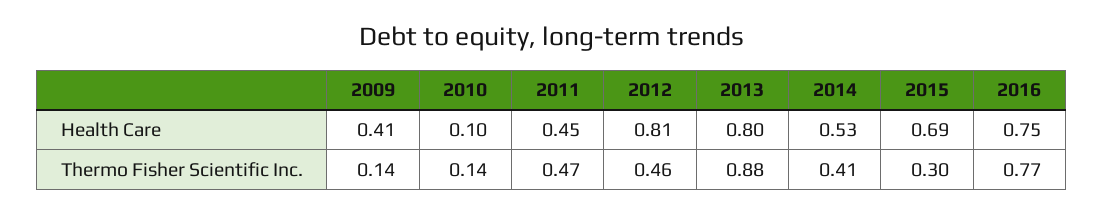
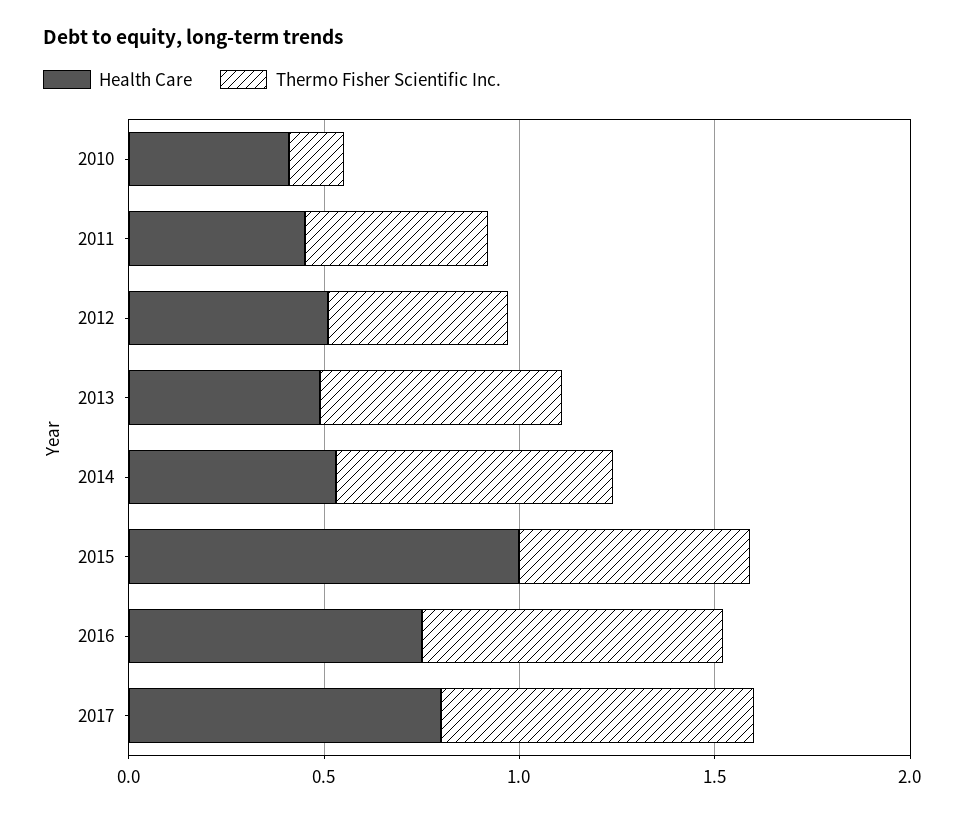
Health Care, 2009: 0.41 -> none
Health Care, 2010: 0.1 -> 0.4
Health Care, 2012: 0.81 -> 0.5
Health Care, 2013: 0.8 -> 0.5
Health Care, 2015: 0.69 -> 1
Thermo Fisher Scientific Inc., 2009: 0.14 -> none
Thermo Fisher Scientific Inc., 2013: 0.88 -> 0.6
Thermo Fisher Scientific Inc., 2014: 0.41 -> 0.7
Thermo Fisher Scientific Inc., 2015: 0.3 -> 0.6
Health Care, 2017: none -> 0.8
Thermo Fisher Scientific Inc., 2017: none -> 0.8

